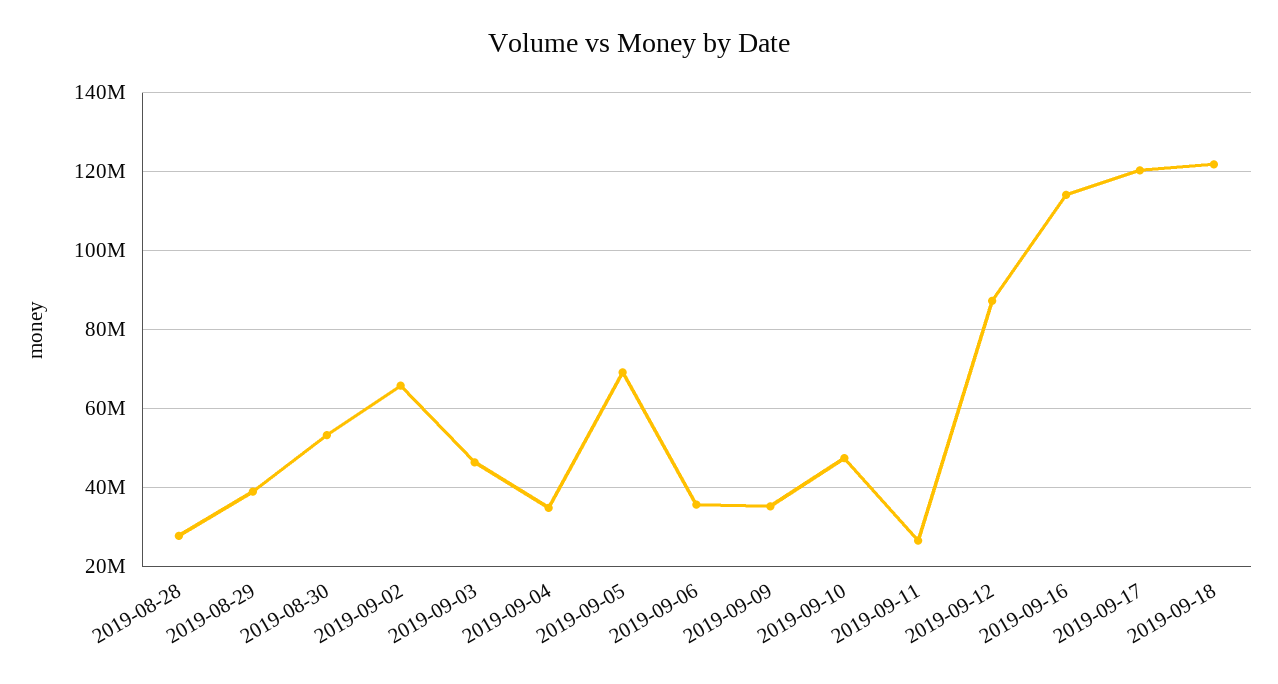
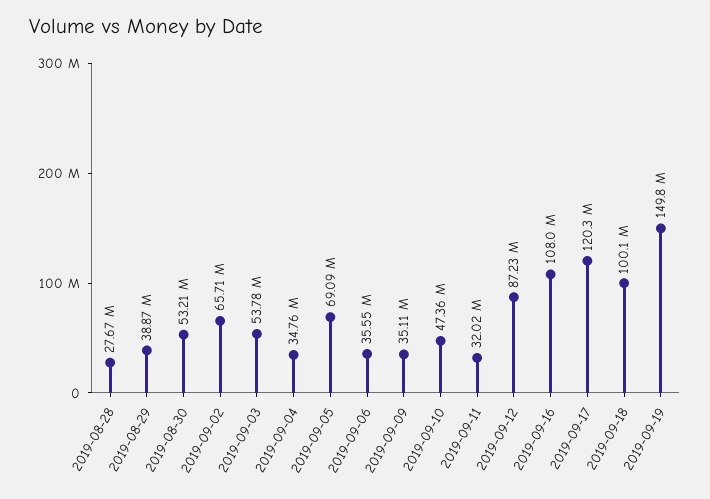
2019-09-03: 46000000 -> 53780000
2019-09-11: 26000000 -> 32020000
2019-09-16: 114000000 -> 108000000
2019-09-18: 122000000 -> 100100000
2019-09-19: none -> 149800000

